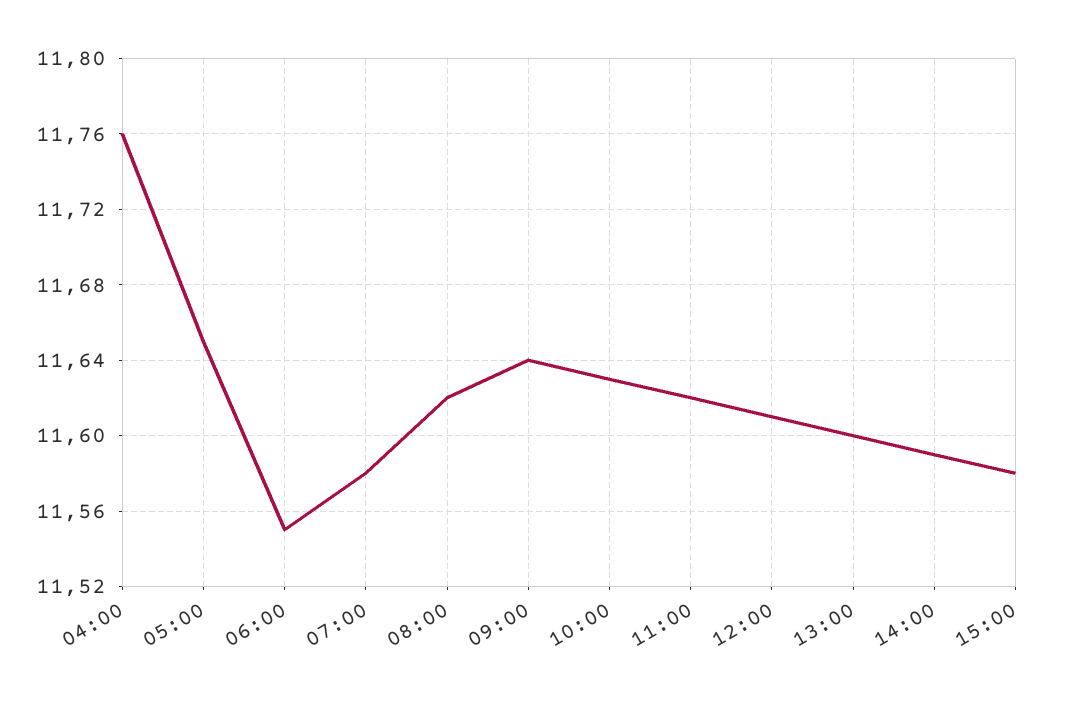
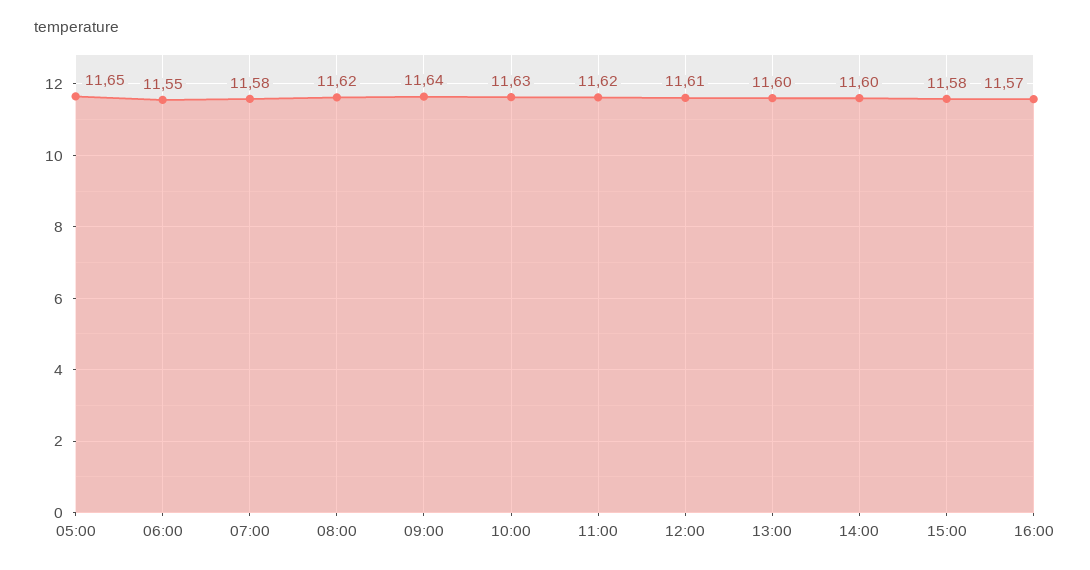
04:00: 11.76 -> none
14:00: 11.59 -> 11.6
16:00: none -> 11.57

